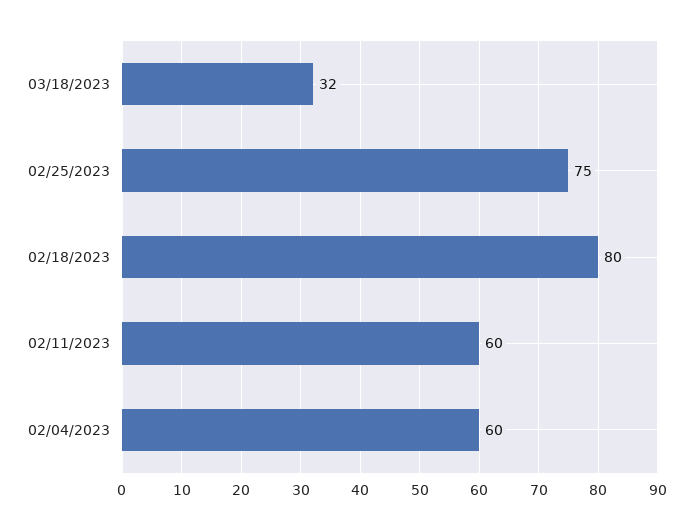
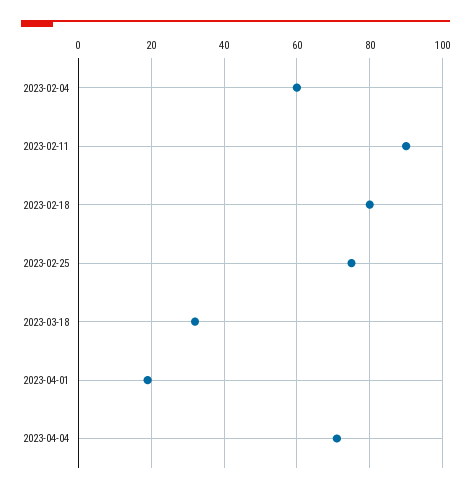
02/11/2023: 60 -> 90
2023-04-01: none -> 20
2023-04-04: none -> 70

